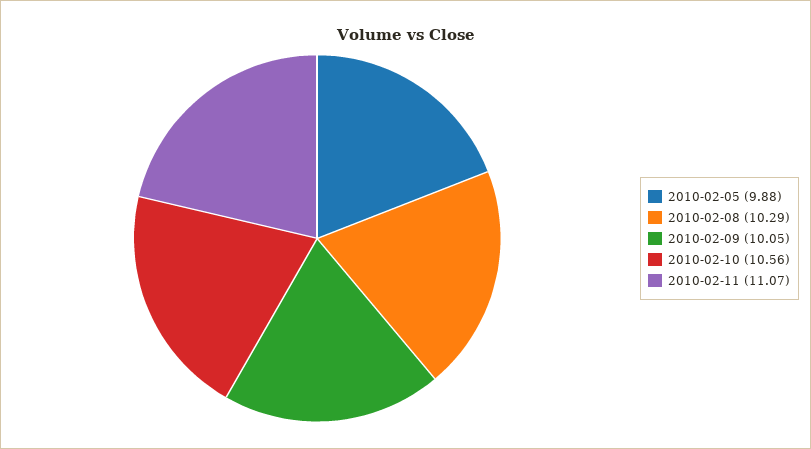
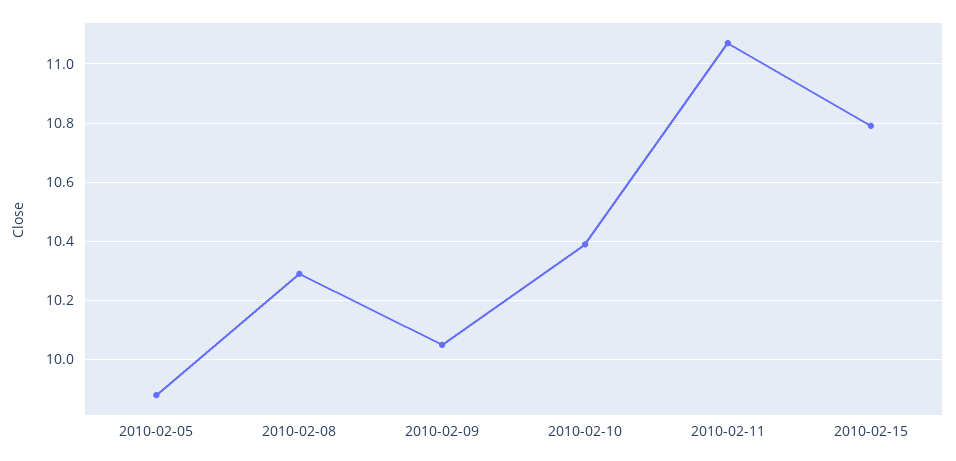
2010-02-10: 10.56 -> 10.4
2010-02-15: none -> 10.8

